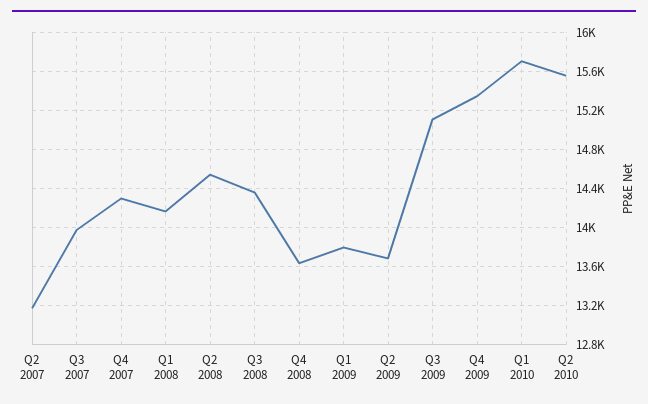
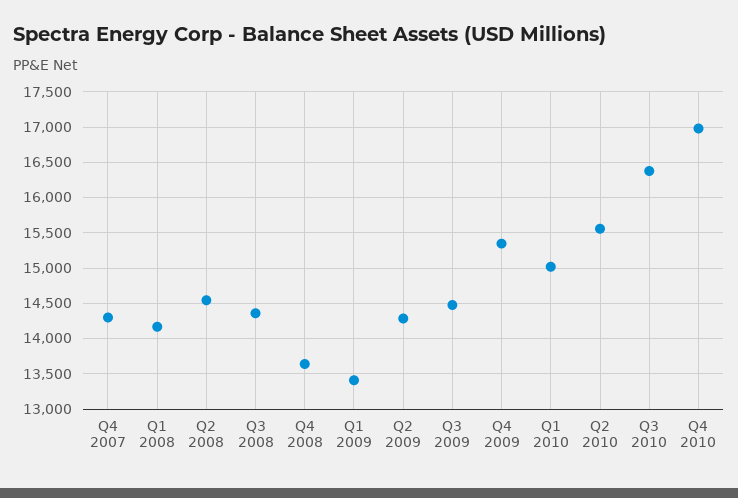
Q2 2007: 13200 -> none
Q3 2007: 14000 -> none
Q1 2009: 13800 -> 13400
Q2 2009: 13700 -> 14300
Q3 2009: 15100 -> 14500
Q1 2010: 15700 -> 15000
Q3 2010: none -> 16400
Q4 2010: none -> 17000

